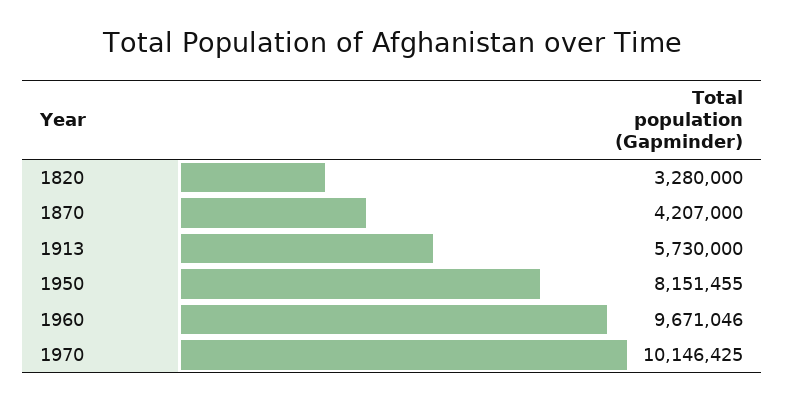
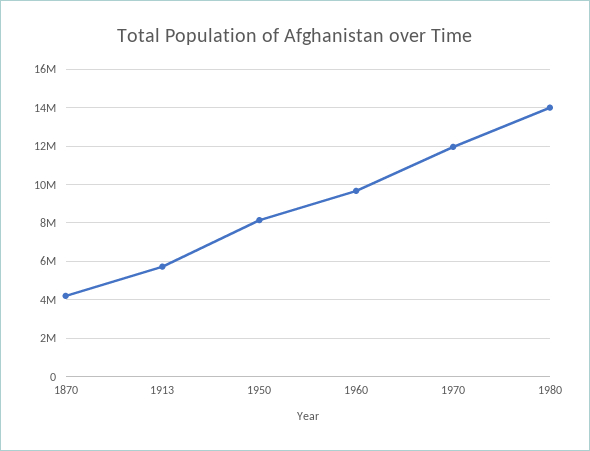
1820: 3280000 -> none
1970: 10146425 -> 12000000
1980: none -> 14000000

